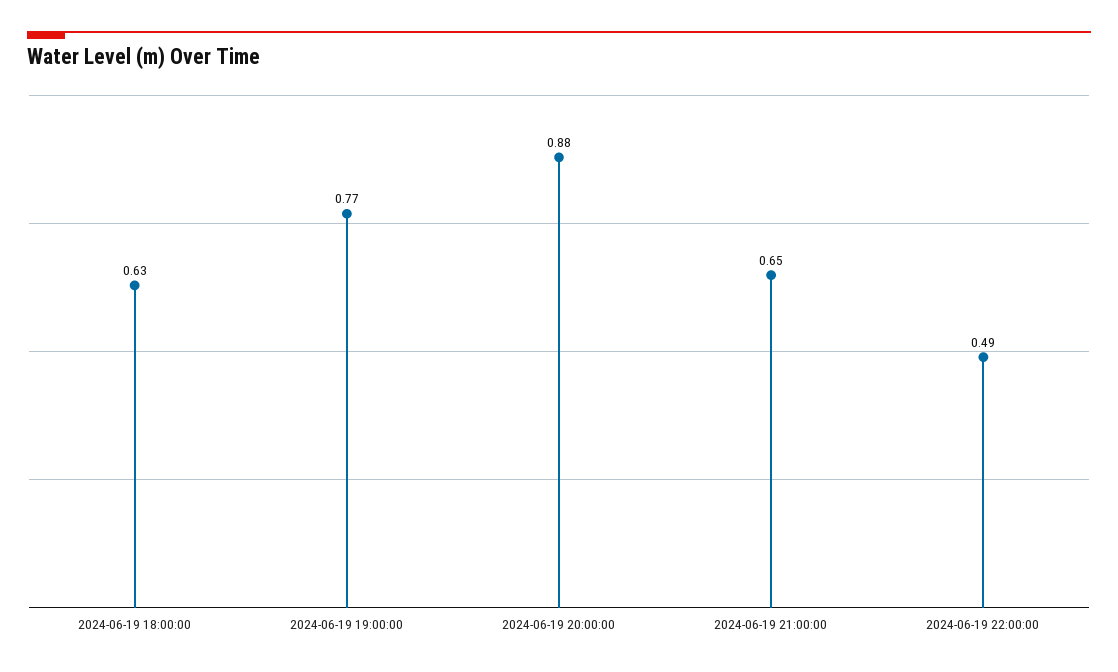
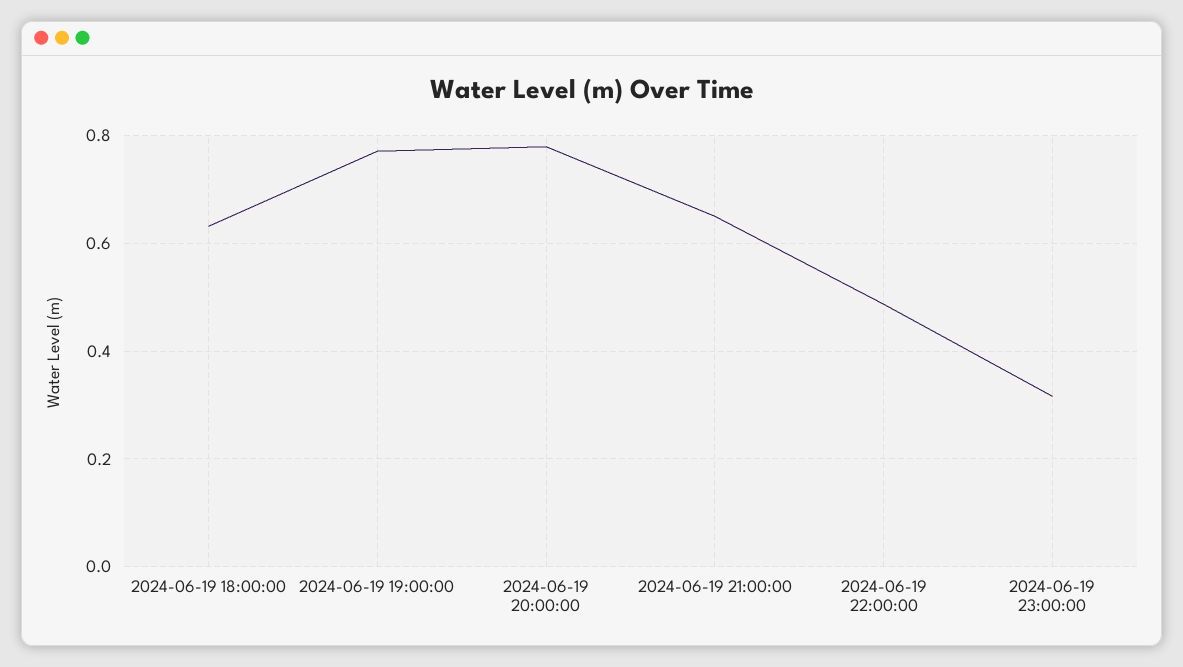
2024-06-19 20:00:00: 0.88 -> 0.78
2024-06-19 23:00:00: none -> 0.32

